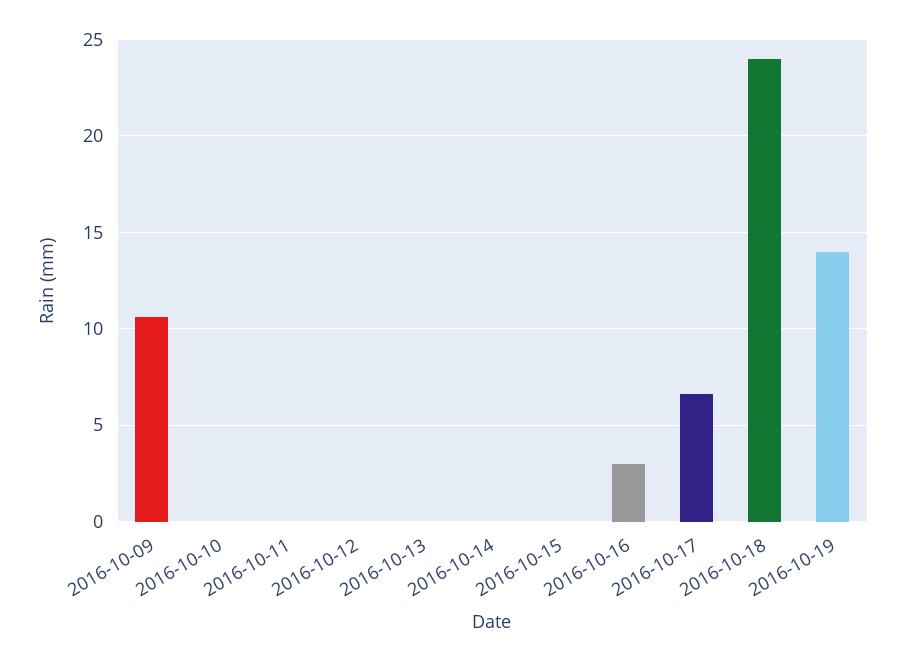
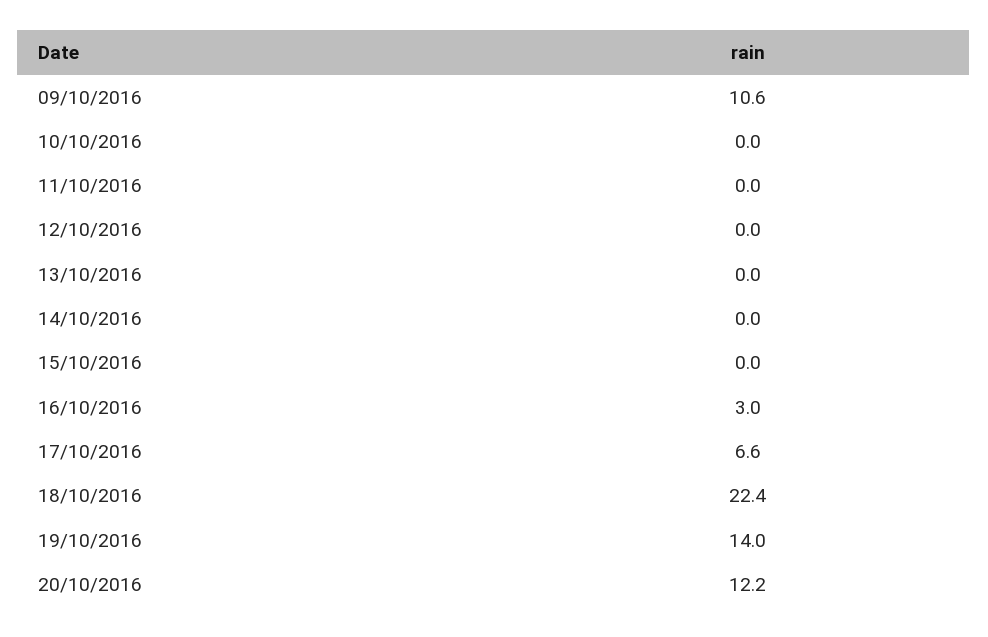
2016-10-18: 24 -> 22.4
20/10/2016: none -> 12.2

